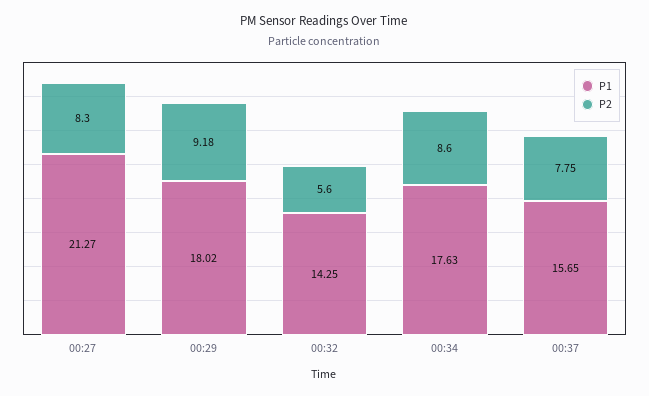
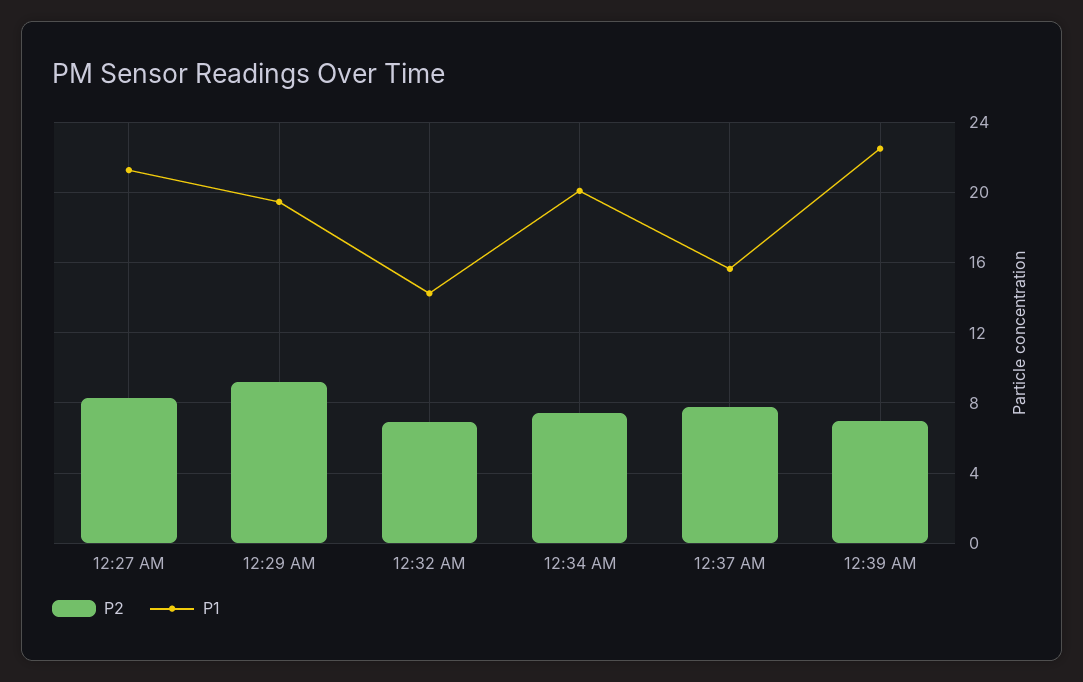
P1, 00:29: 18.02 -> 19.5
P2, 00:32: 5.6 -> 7
P1, 00:34: 17.63 -> 20
P2, 00:34: 8.6 -> 7.5
P2, 12:39 AM: none -> 7
P1, 12:39 AM: none -> 22.5

